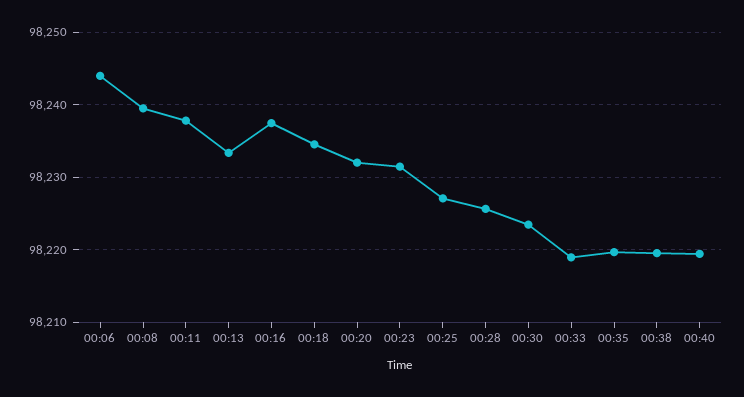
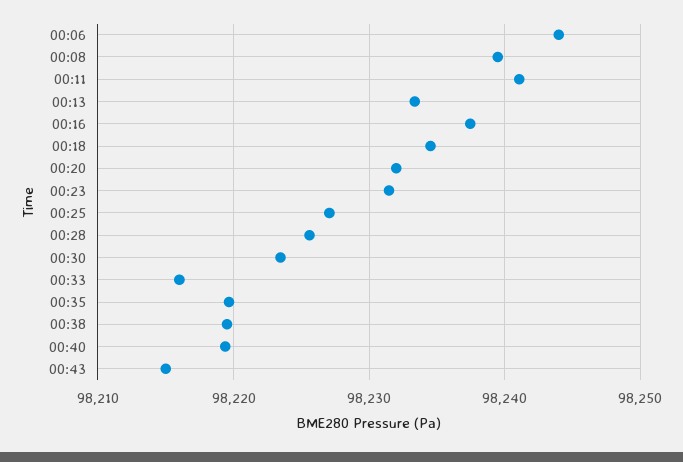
00:11: 98238 -> 98241
00:33: 98219 -> 98216
00:43: none -> 98215

